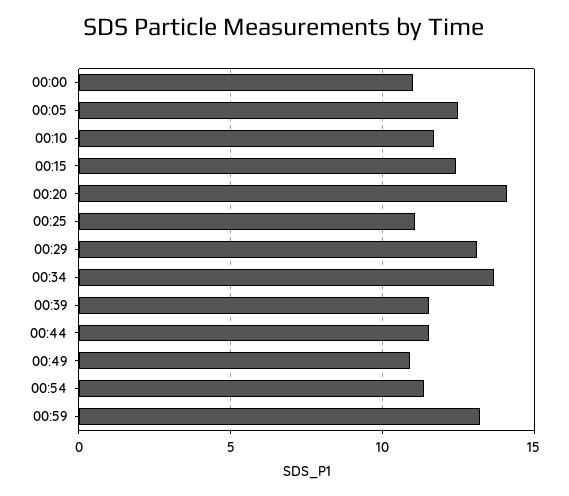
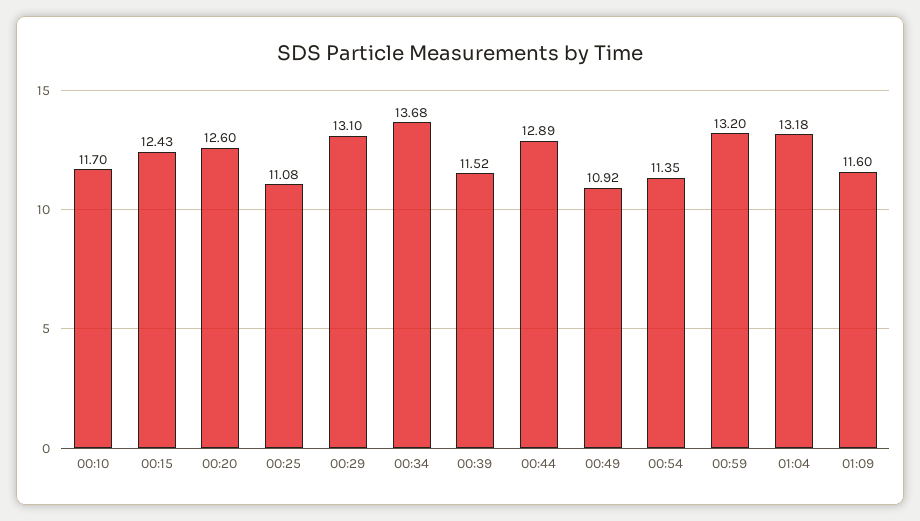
00:00: 11 -> none
00:05: 12.5 -> none
00:20: 14 -> 12.6
00:44: 11.5 -> 12.89
01:04: none -> 13.18
01:09: none -> 11.6

